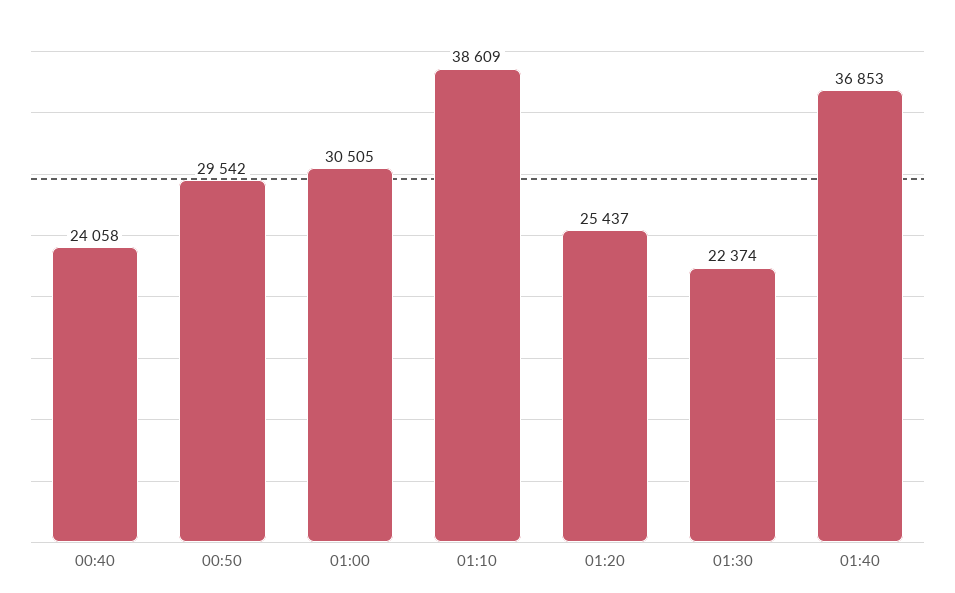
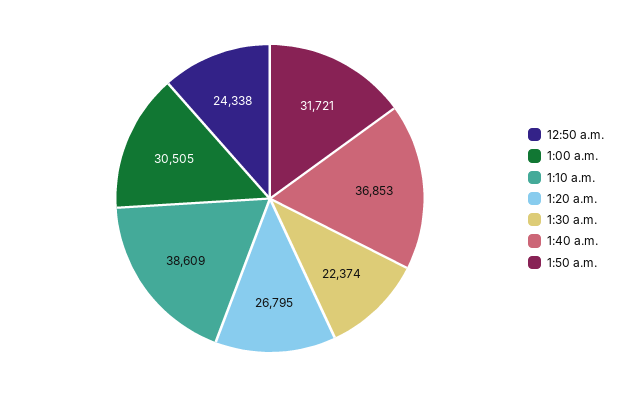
00:40: 24058 -> none
00:50: 29542 -> 24338
01:20: 25437 -> 26795
1:50 a.m.: none -> 31721

